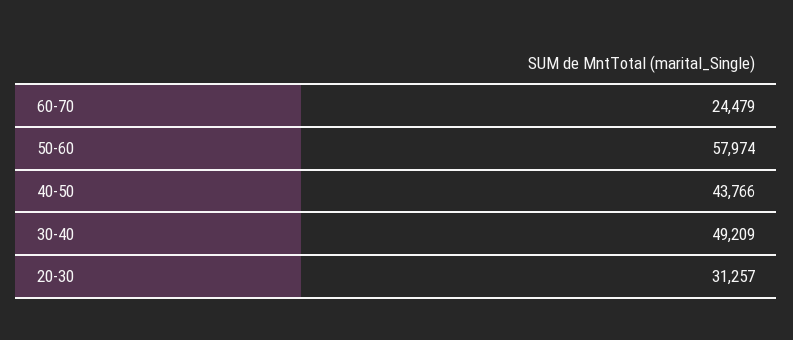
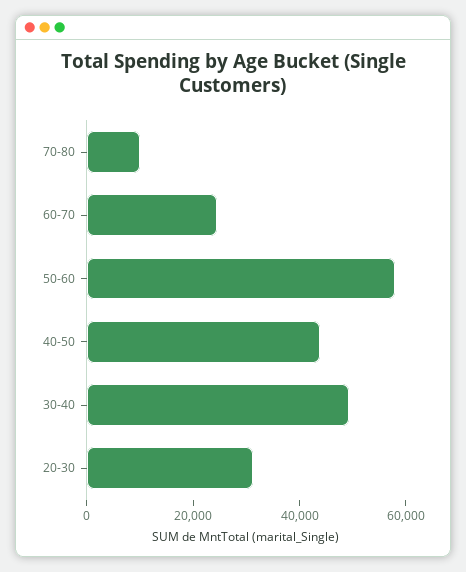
70-80: none -> 10000

